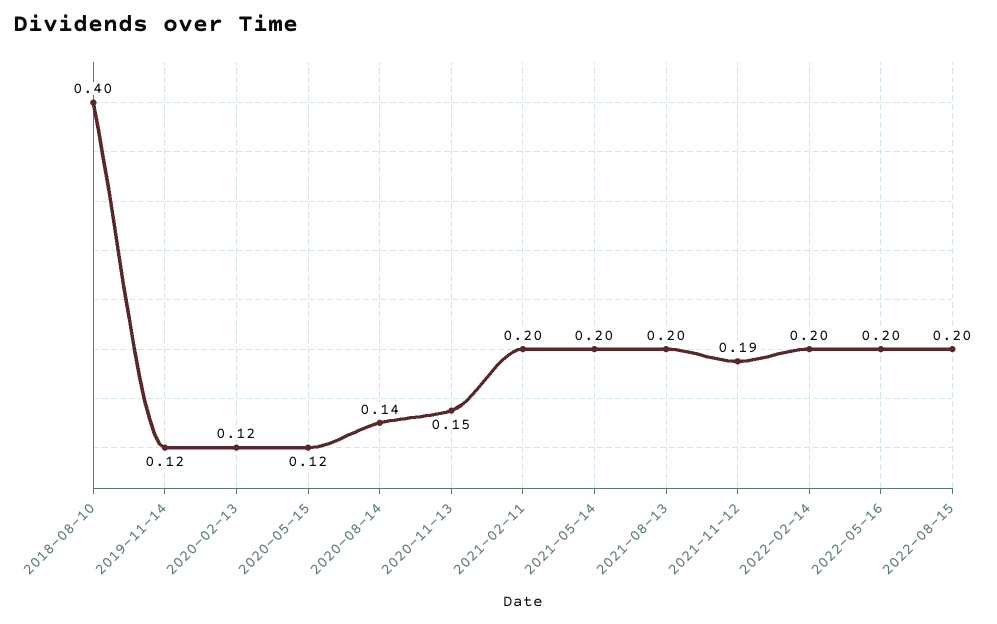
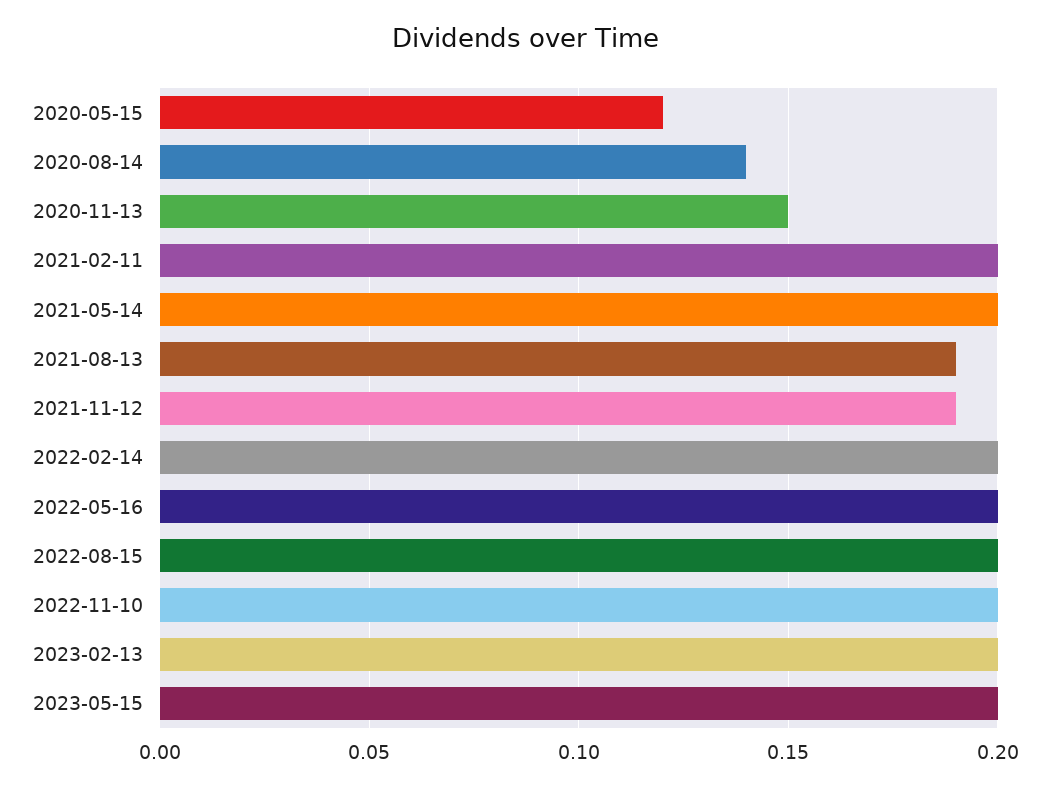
2018-08-10: 0.4 -> none
2019-11-14: 0.12 -> none
2020-02-13: 0.12 -> none
2021-08-13: 0.2 -> 0.19
2022-11-10: none -> 0.2
2023-02-13: none -> 0.2
2023-05-15: none -> 0.2

